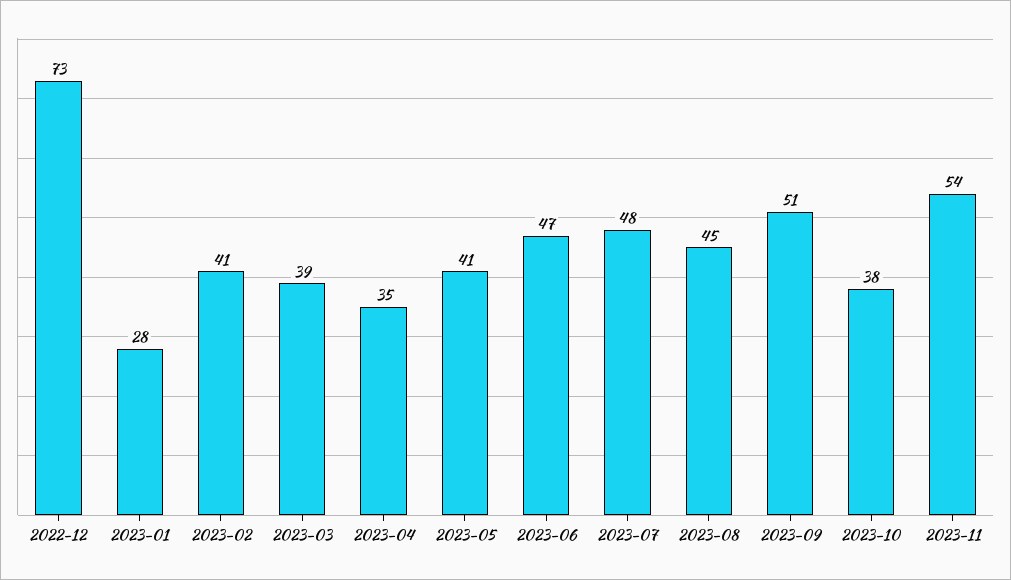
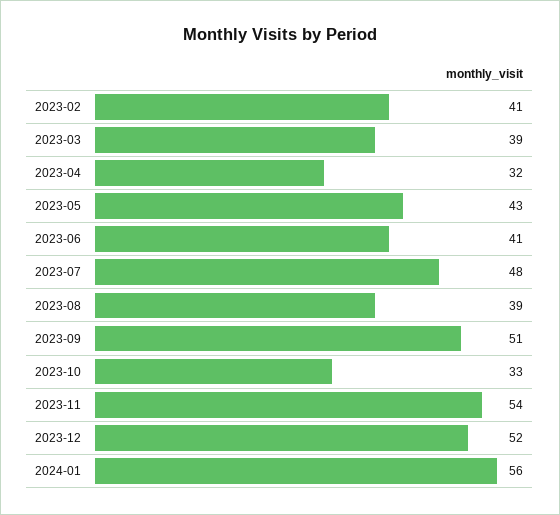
2022-12: 73 -> none
2023-01: 28 -> none
2023-04: 35 -> 32
2023-05: 41 -> 43
2023-06: 47 -> 41
2023-08: 45 -> 39
2023-10: 38 -> 33
2023-12: none -> 52
2024-01: none -> 56

